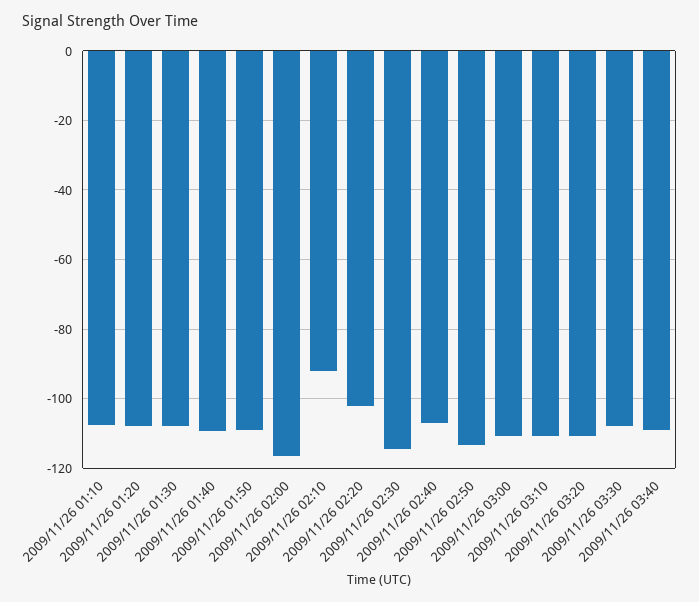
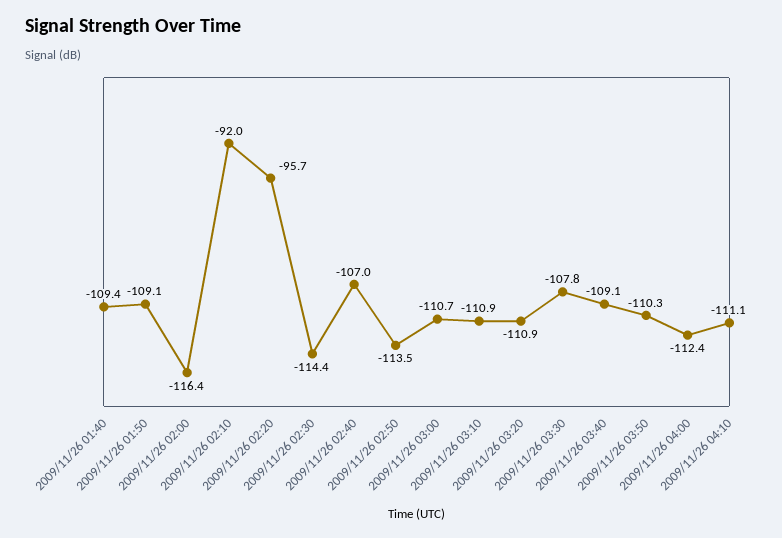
2009/11/26 01:10: -108 -> none
2009/11/26 01:20: -108 -> none
2009/11/26 01:30: -108 -> none
2009/11/26 02:20: -102 -> -95.7
2009/11/26 03:50: none -> -110.3
2009/11/26 04:00: none -> -112.4
2009/11/26 04:10: none -> -111.1

